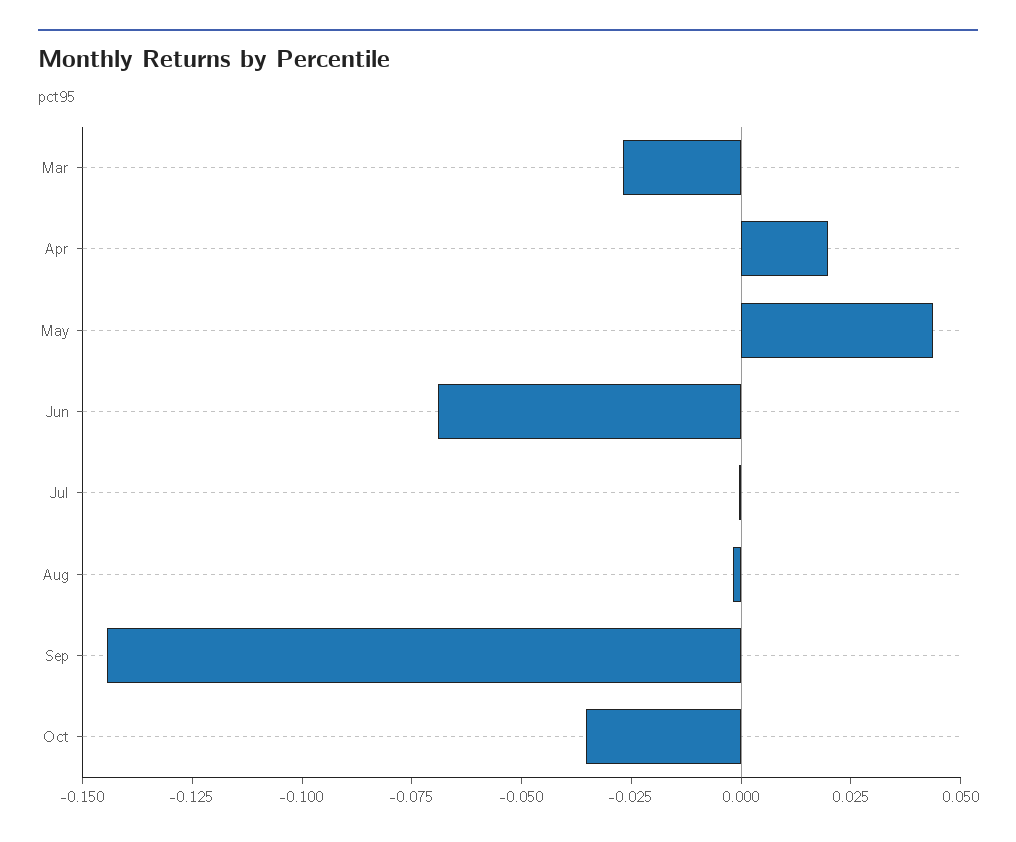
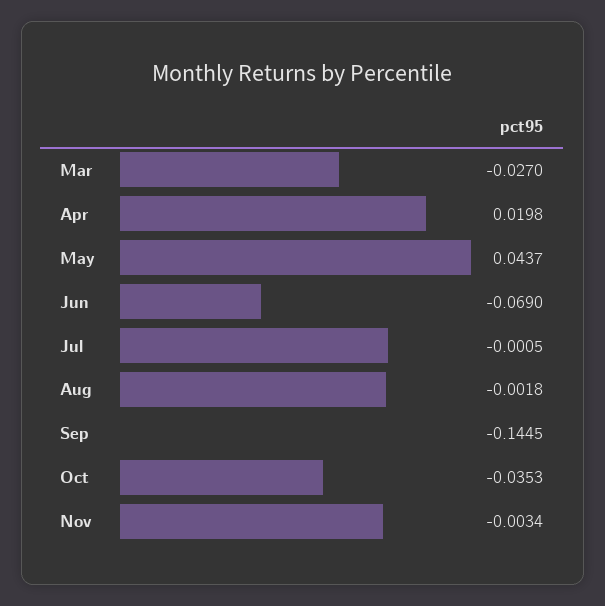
Nov: none -> -0.0034

